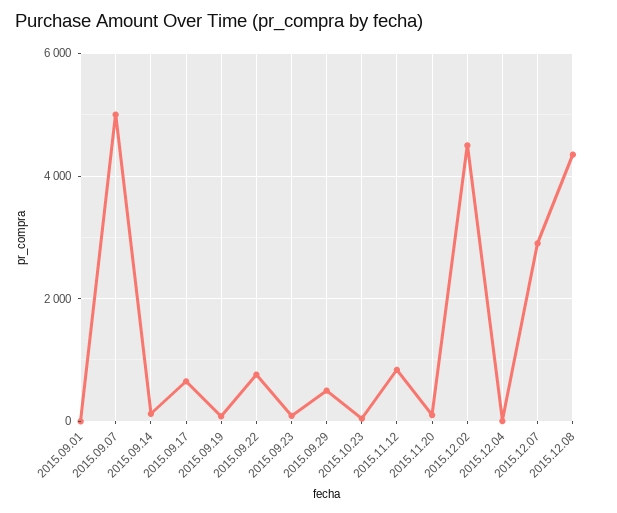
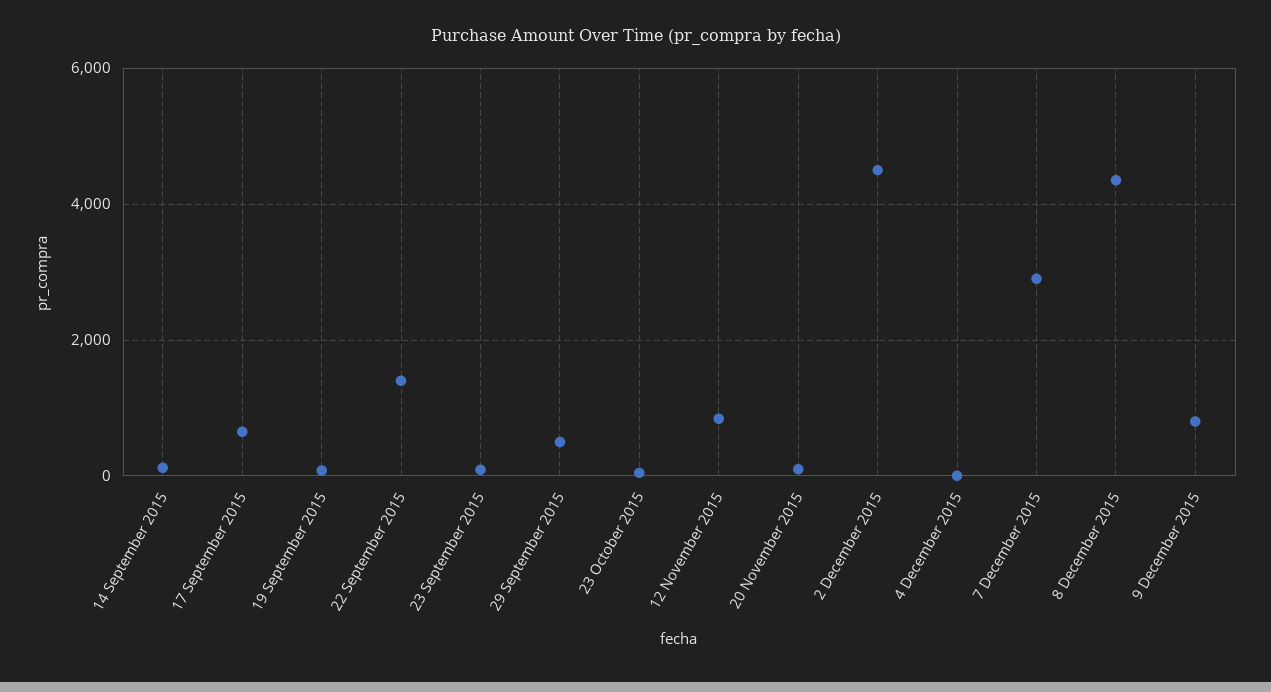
2015.09.01: 0 -> none
2015.09.07: 5000 -> none
2015.09.22: 800 -> 1400
9 December 2015: none -> 800

